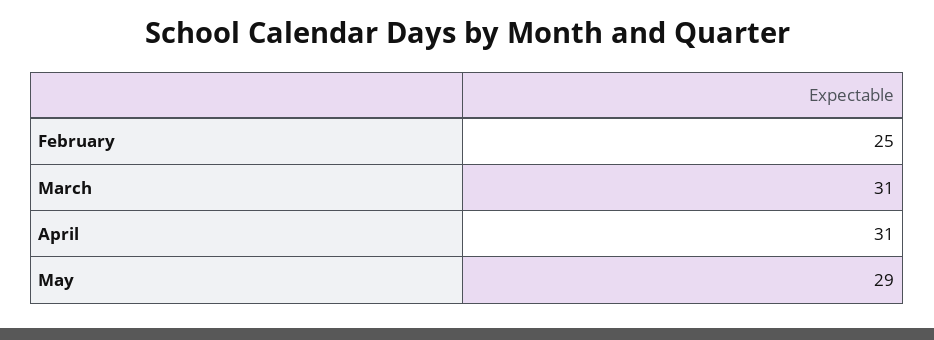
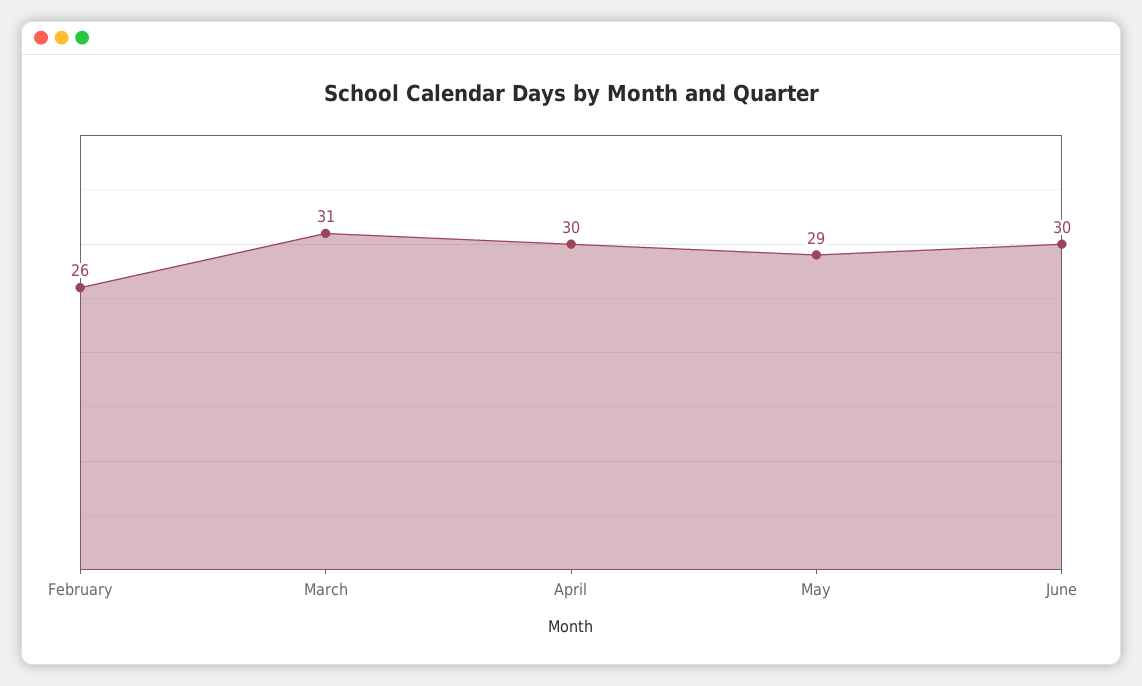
February: 25 -> 26
April: 31 -> 30
June: none -> 30

